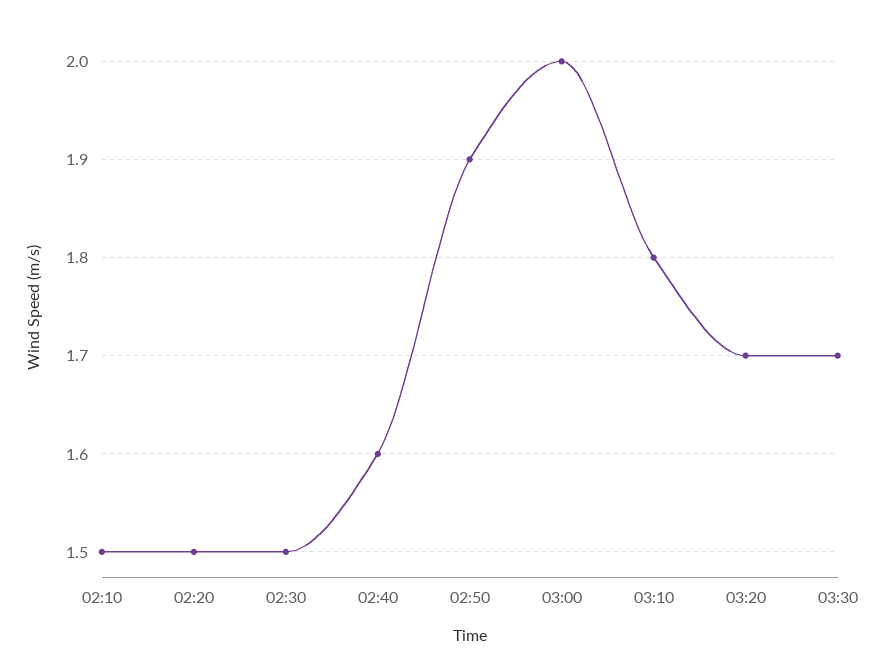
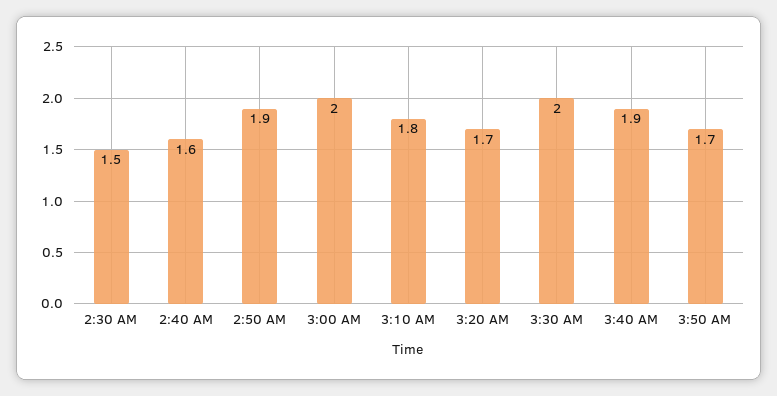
02:10: 1.5 -> none
02:20: 1.5 -> none
03:30: 1.7 -> 2
3:40 AM: none -> 1.9
3:50 AM: none -> 1.7

